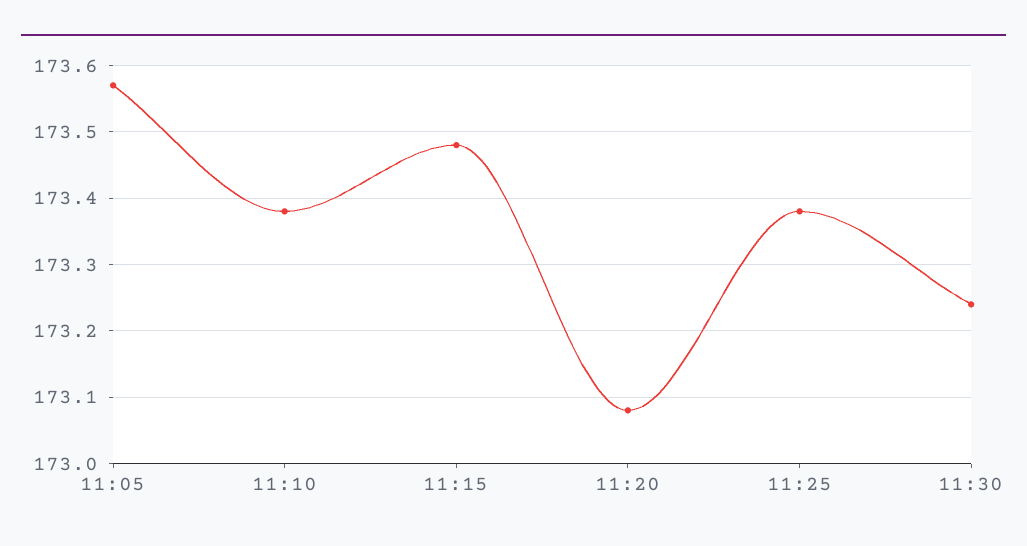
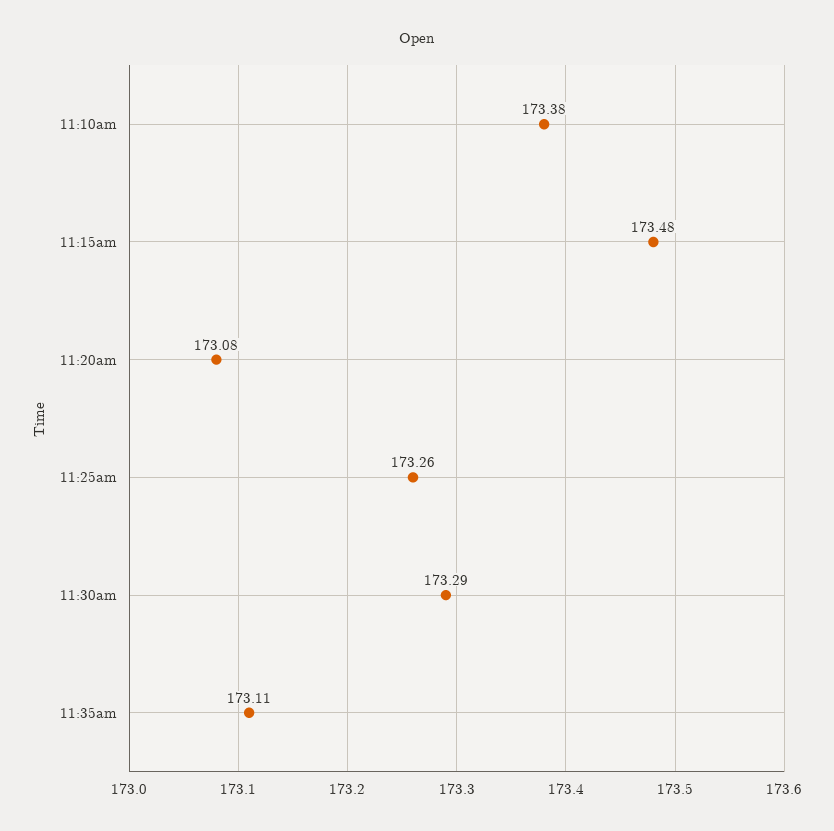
11:05: 173.57 -> none
11:25: 173.38 -> 173.26
11:30: 173.24 -> 173.29
11:35am: none -> 173.11

